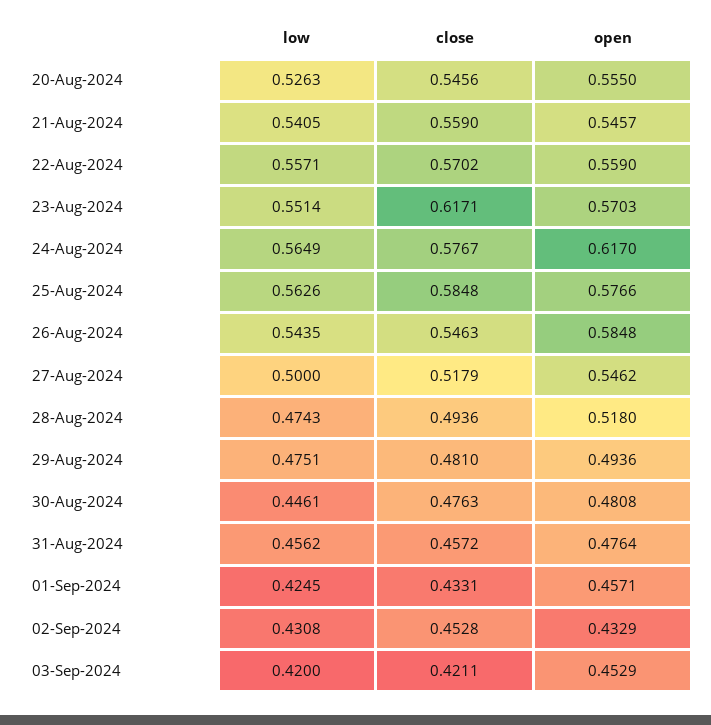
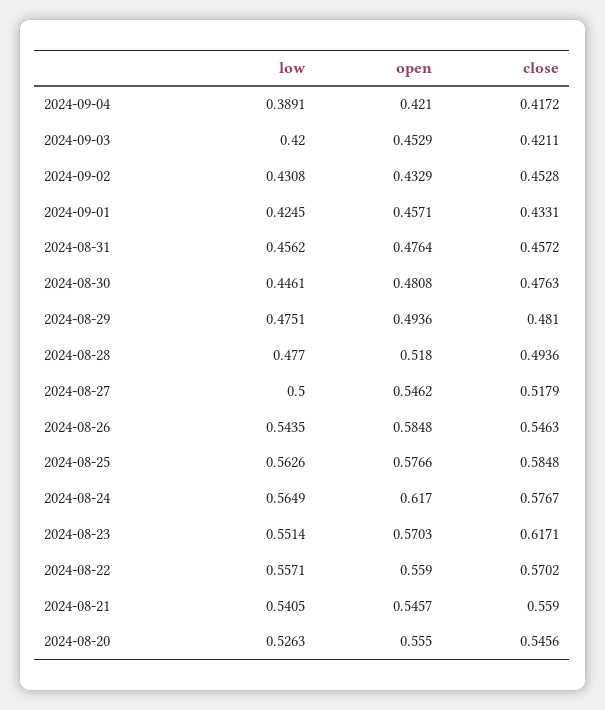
low, 28-Aug-2024: 0.4743 -> 0.477
low, 2024-09-04: none -> 0.3891
open, 2024-09-04: none -> 0.421
close, 2024-09-04: none -> 0.4172

